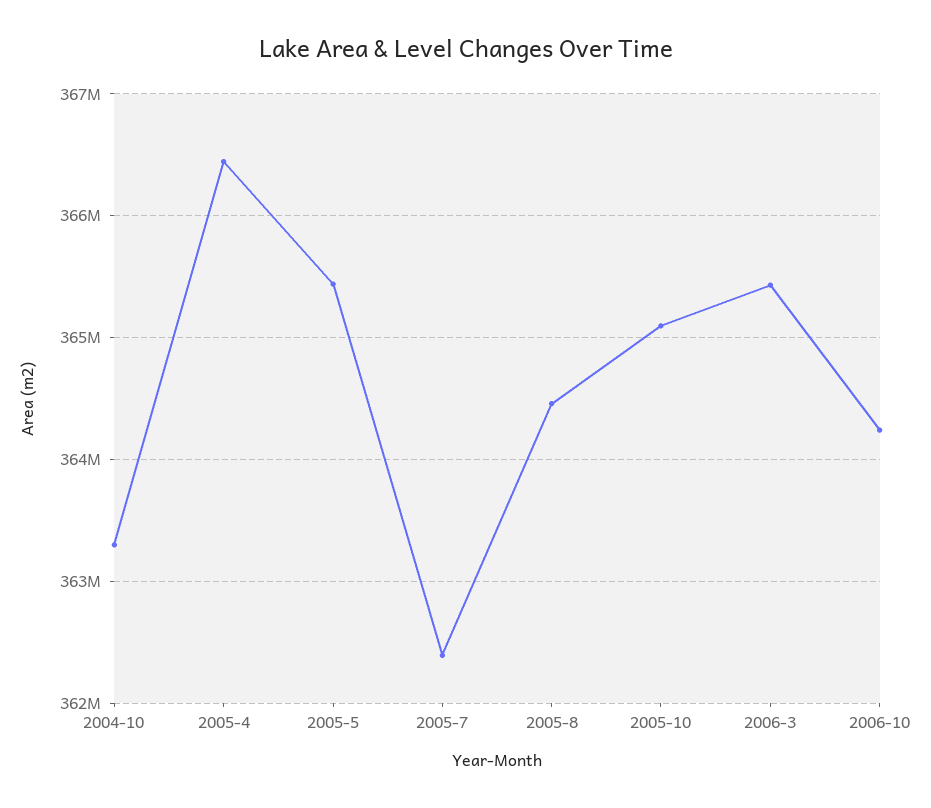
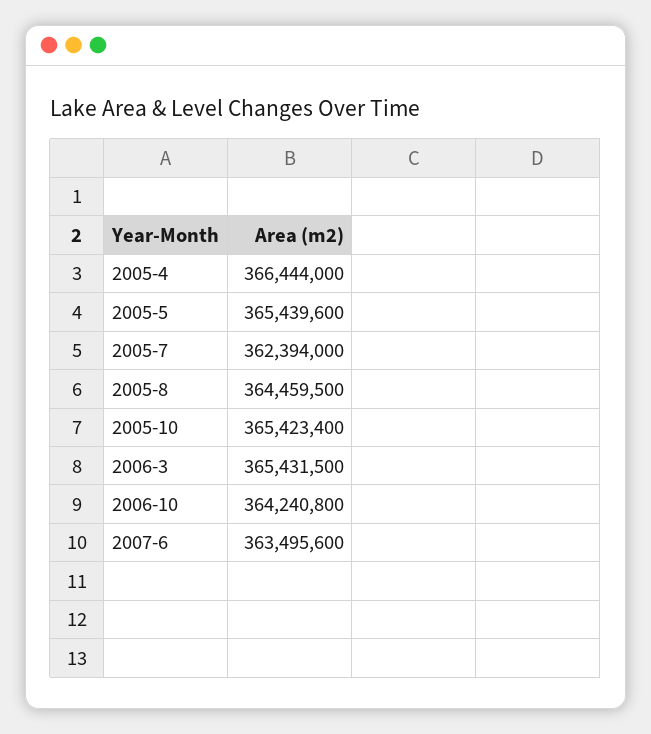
2004-10: 363300000 -> none
2005-10: 365100000 -> 365423400
2007-6: none -> 363495600

